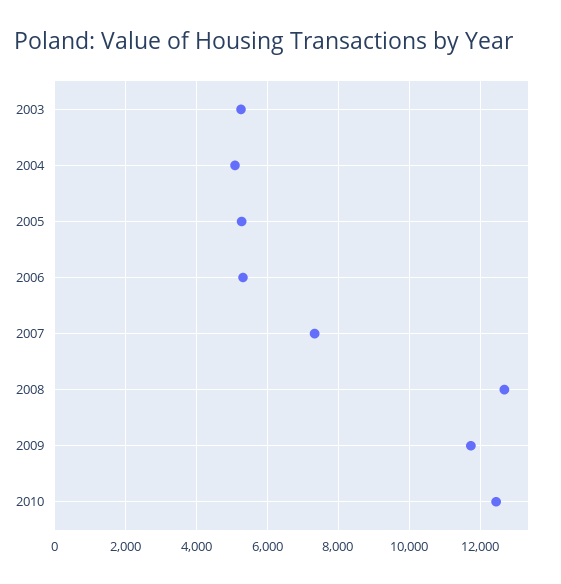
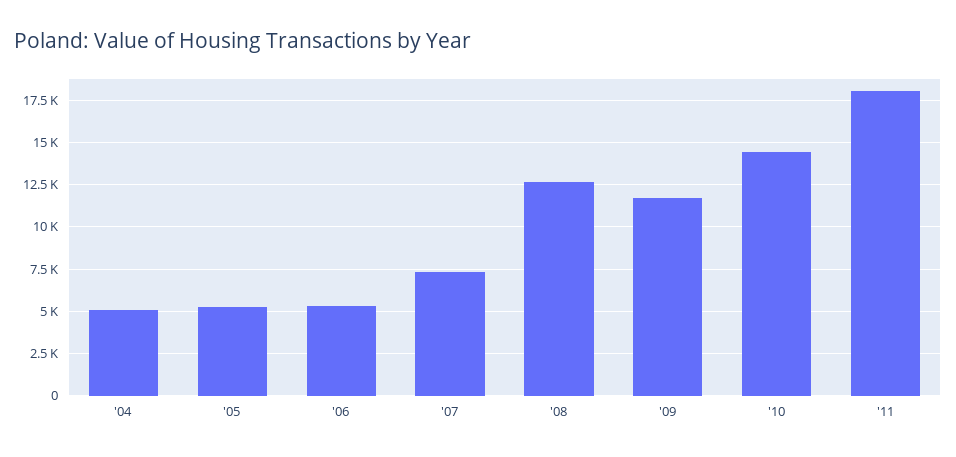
2003: 5200 -> none
2010: 12400 -> 14500
'11: none -> 18000

